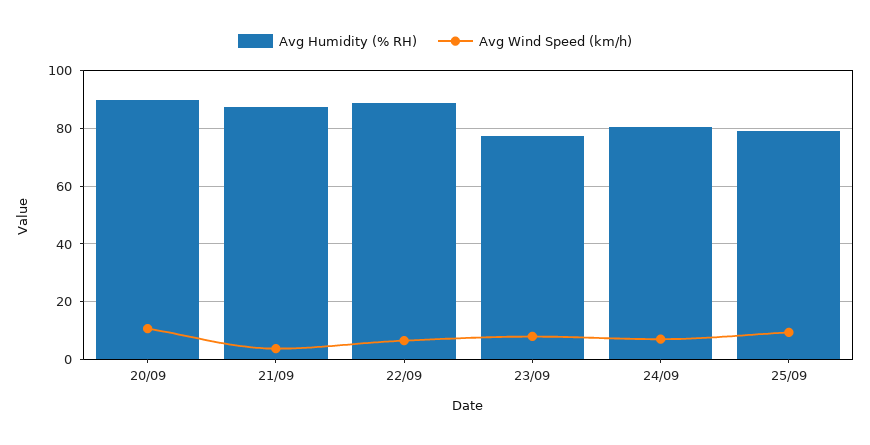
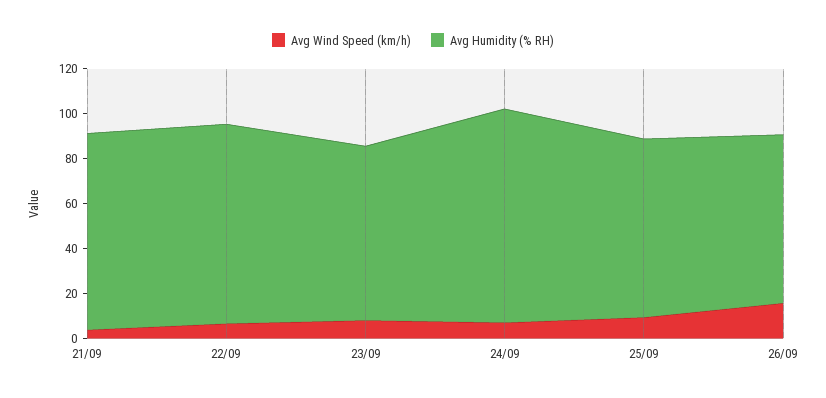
Avg Humidity (% RH), 20/09: 90 -> none
Avg Wind Speed (km/h), 20/09: 10 -> none
Avg Humidity (% RH), 24/09: 80 -> 95
Avg Wind Speed (km/h), 26/09: none -> 15
Avg Humidity (% RH), 26/09: none -> 75

